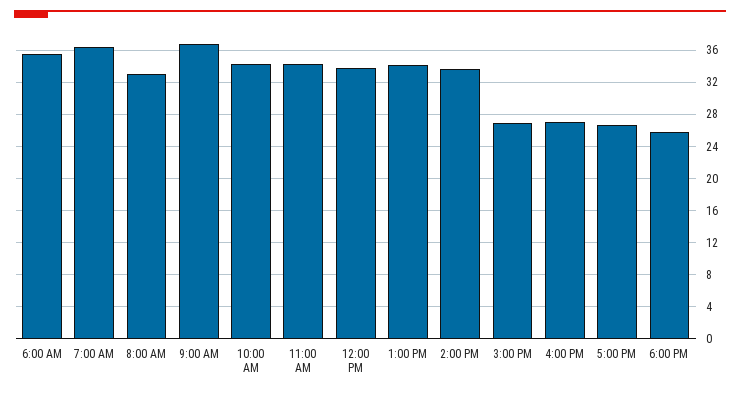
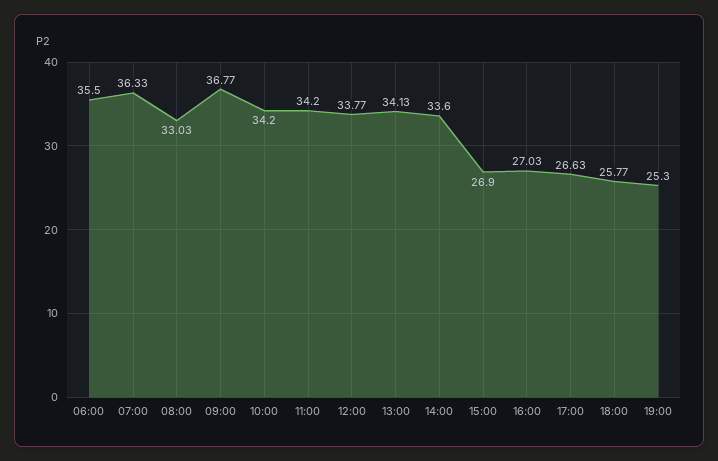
19:00: none -> 25.3

